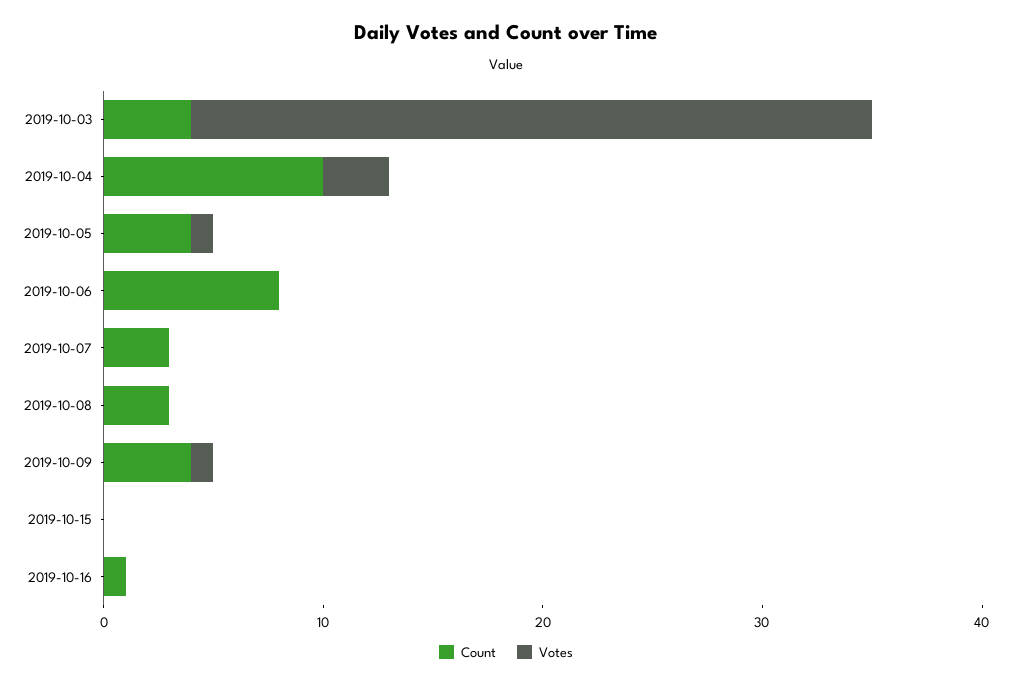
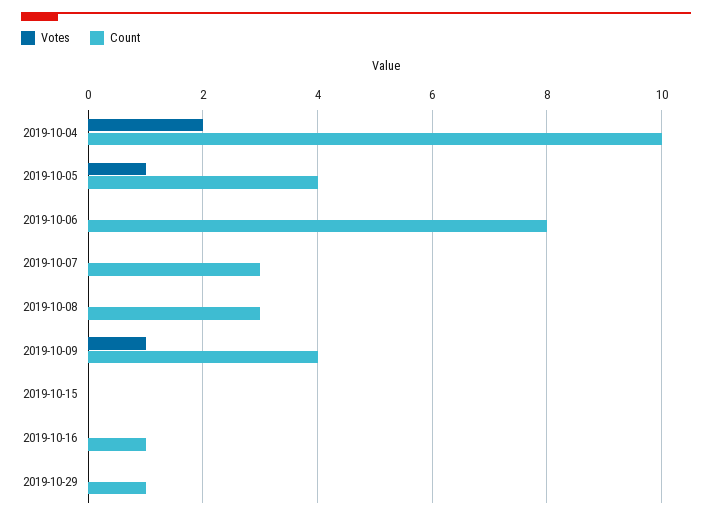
Count, 2019-10-03: 4 -> none
Votes, 2019-10-03: 31 -> none
Votes, 2019-10-04: 3 -> 2
Votes, 2019-10-29: none -> 0
Count, 2019-10-29: none -> 1

